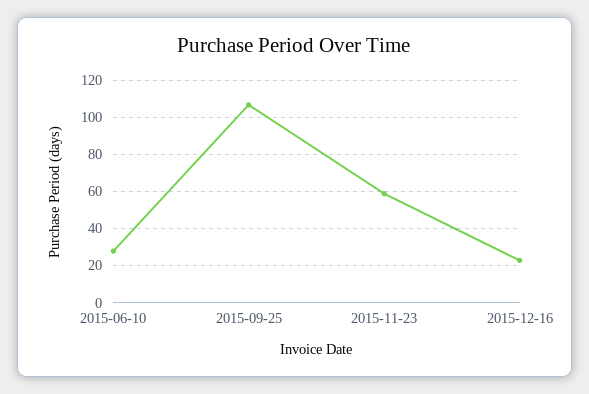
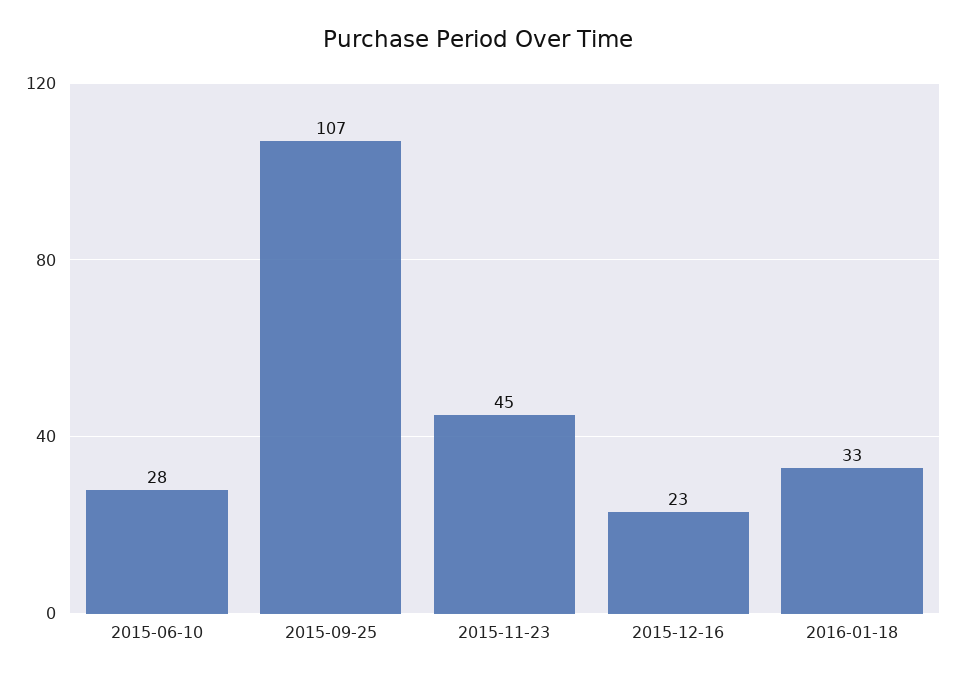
2015-11-23: 60 -> 45
2016-01-18: none -> 33

